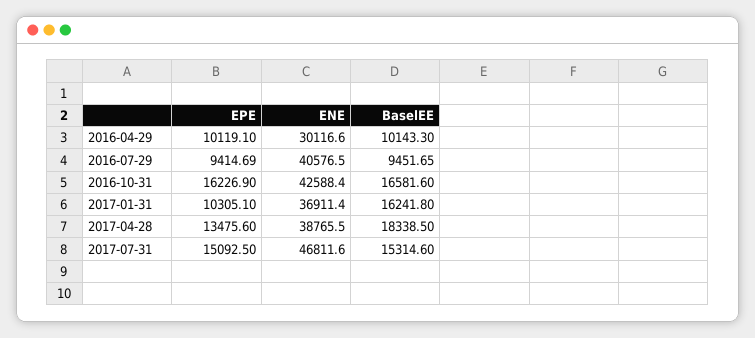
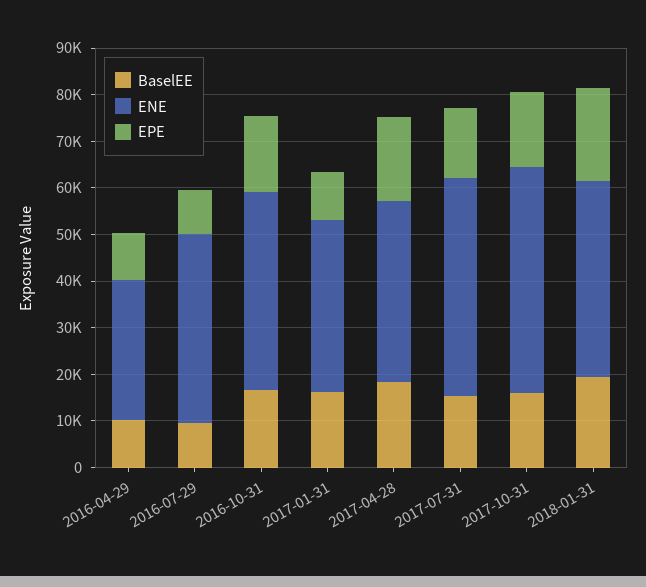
EPE, 2017-04-28: 13475.6 -> 18000
BaselEE, 2017-10-31: none -> 16000
ENE, 2017-10-31: none -> 48000
EPE, 2017-10-31: none -> 16000
BaselEE, 2018-01-31: none -> 20000
ENE, 2018-01-31: none -> 42000
EPE, 2018-01-31: none -> 20000

